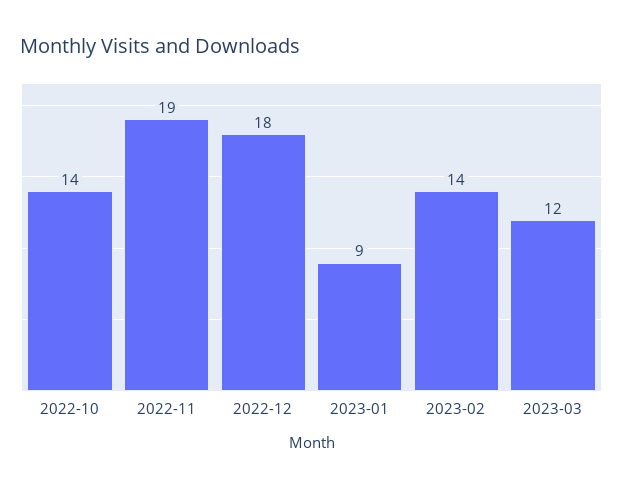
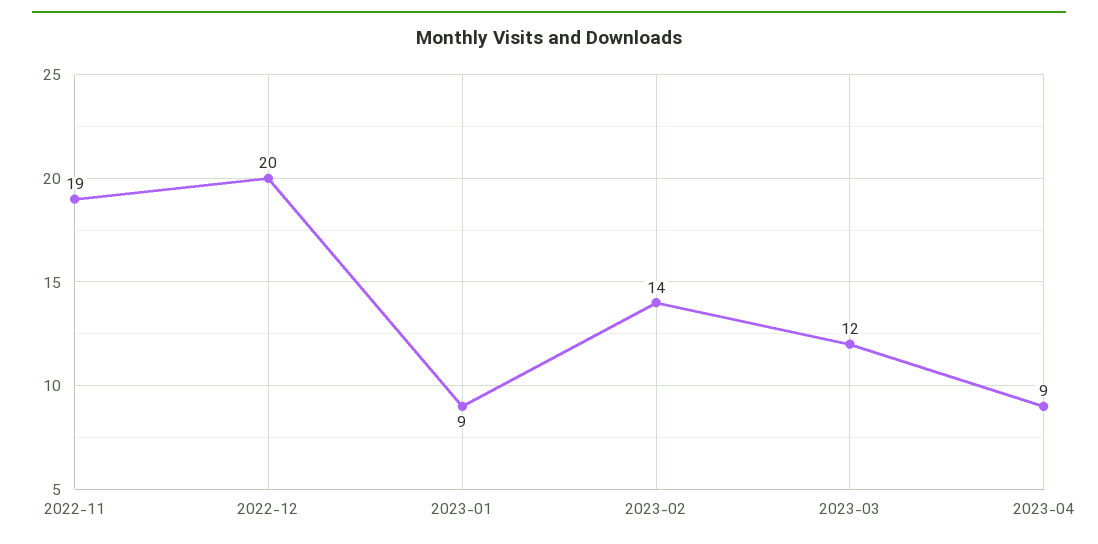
2022-10: 14 -> none
2022-12: 18 -> 20
2023-04: none -> 9

